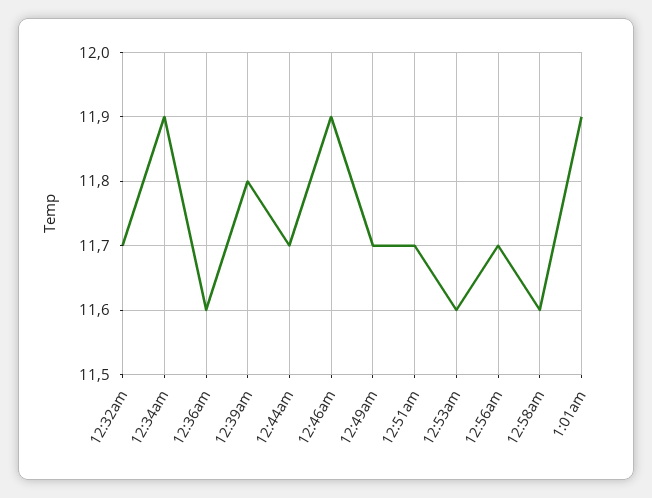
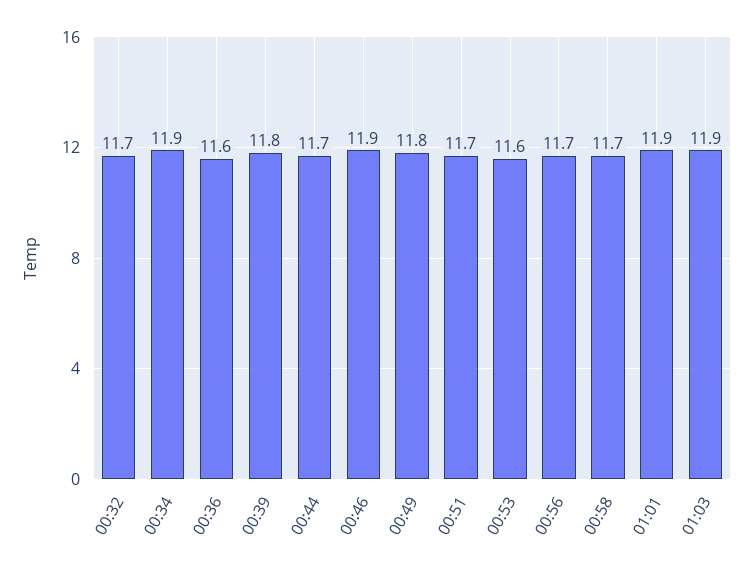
12:49am: 11.7 -> 11.8
12:58am: 11.6 -> 11.7
01:03: none -> 11.9

